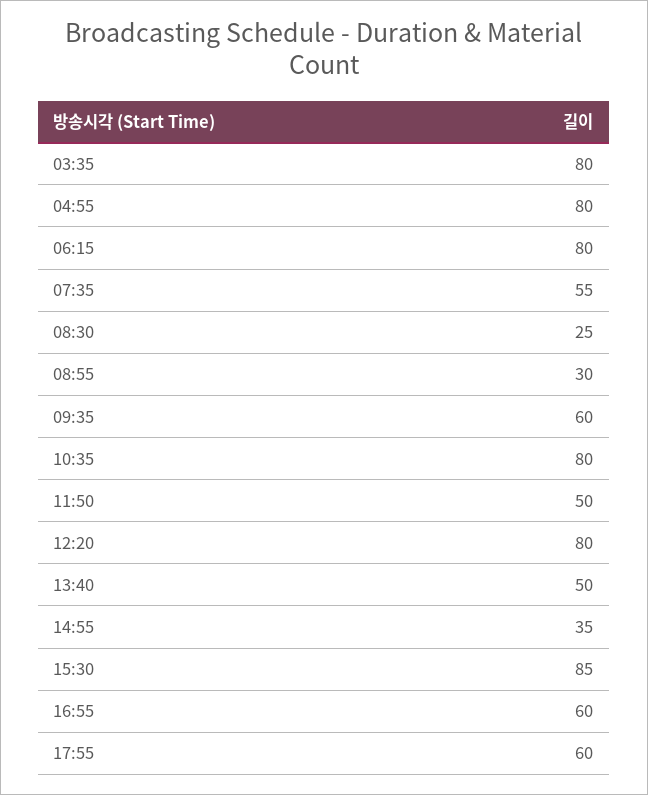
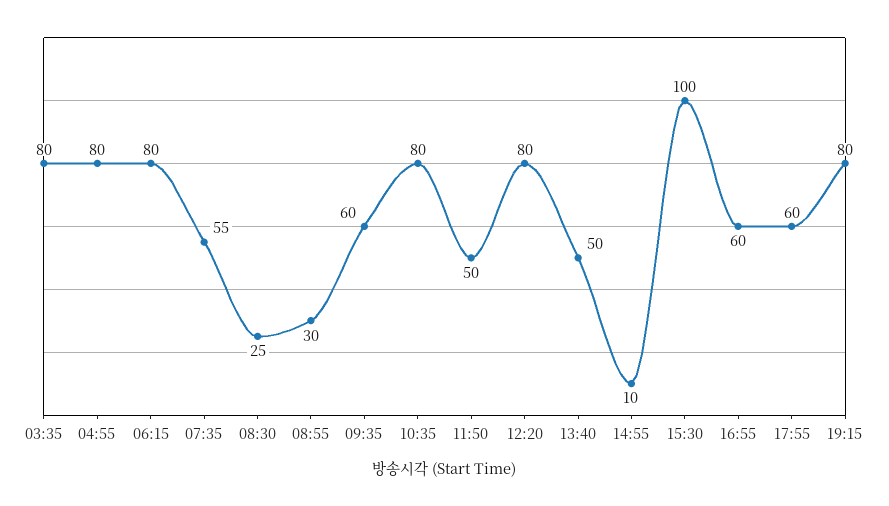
14:55: 35 -> 10
15:30: 85 -> 100
19:15: none -> 80

